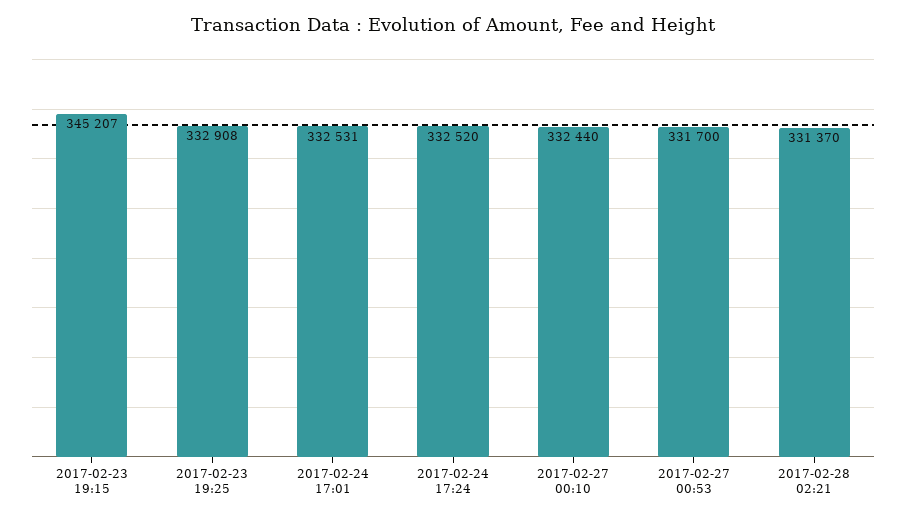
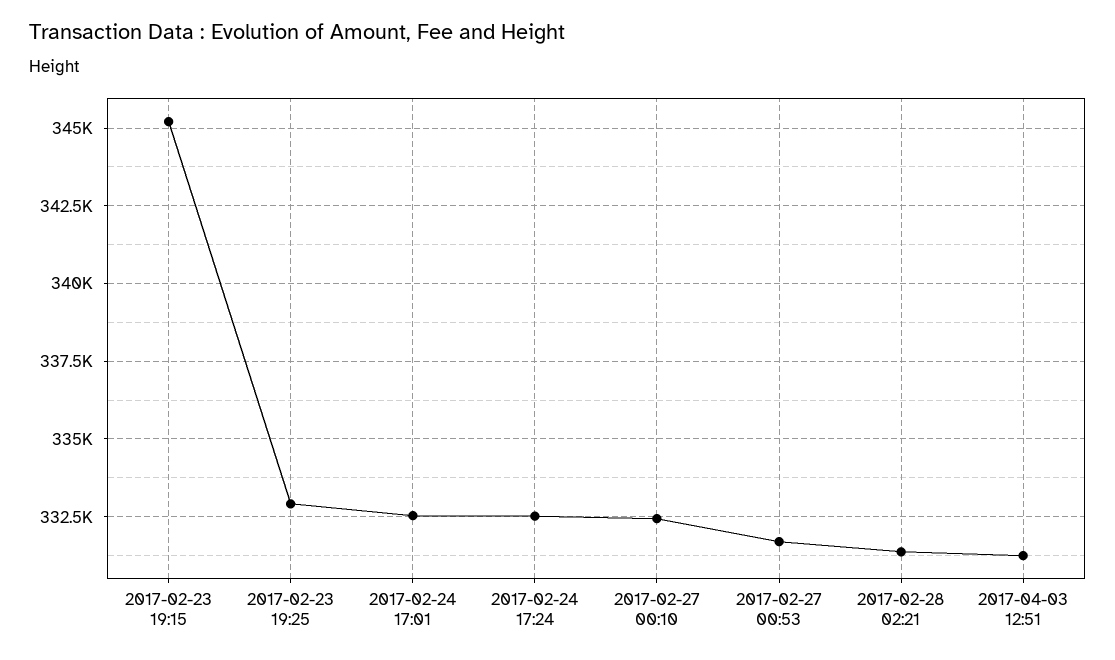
2017-04-03 12:51: none -> 331250

